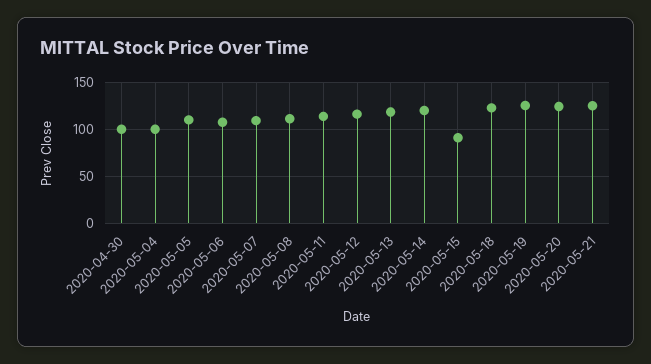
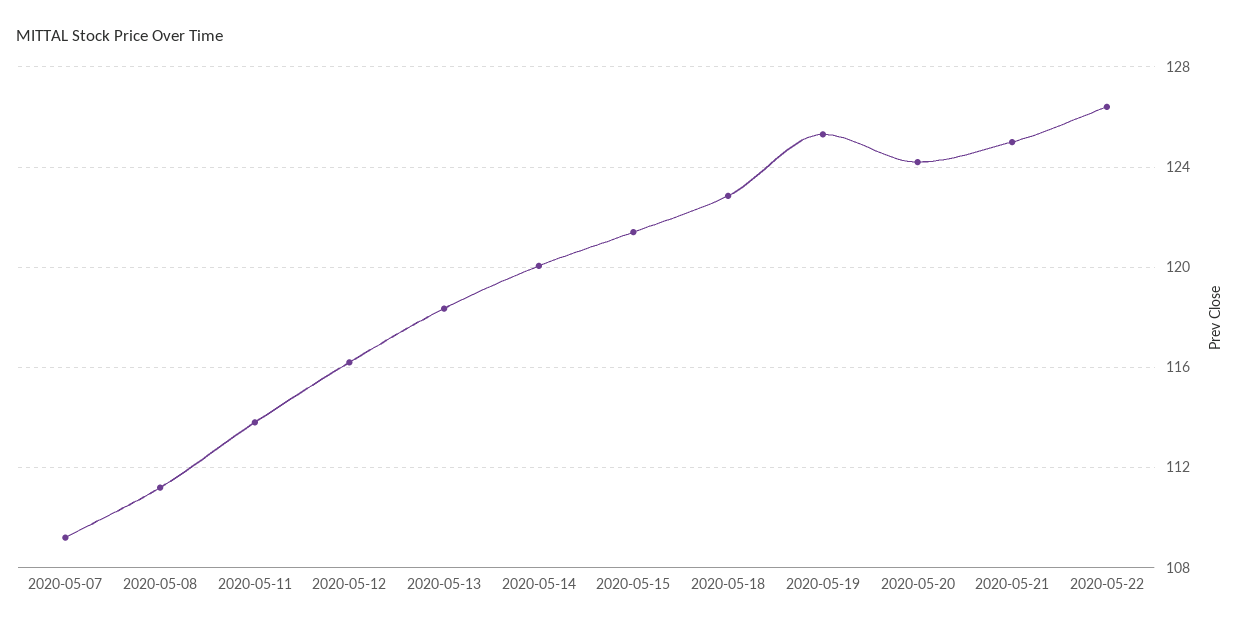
2020-04-30: 100 -> none
2020-05-04: 100 -> none
2020-05-05: 110 -> none
2020-05-06: 110 -> none
2020-05-15: 90 -> 121.5
2020-05-22: none -> 126.5

